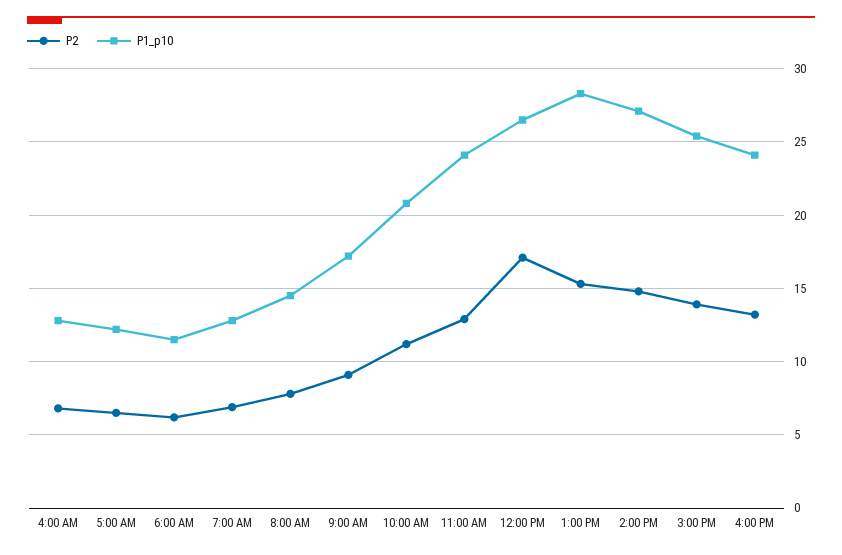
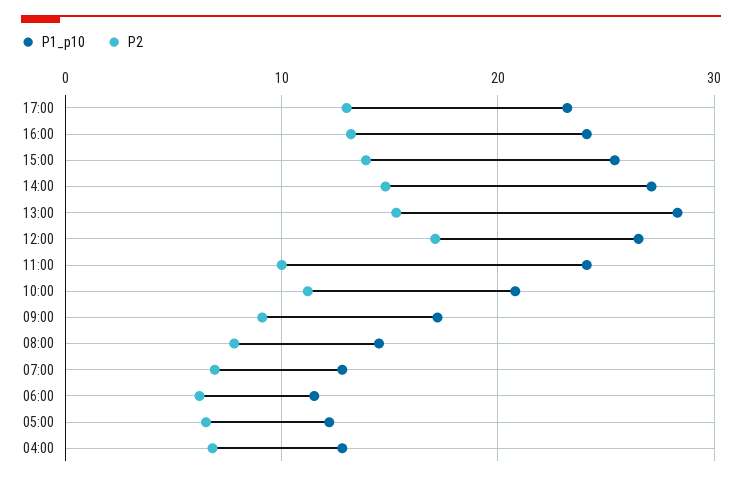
P2, 11:00 AM: 13 -> 10
P1_p10, 17:00: none -> 23
P2, 17:00: none -> 13

